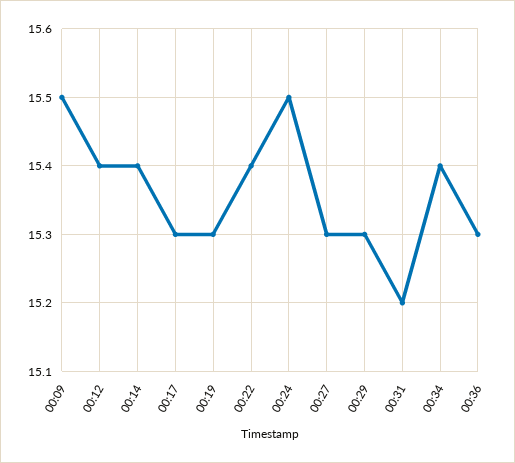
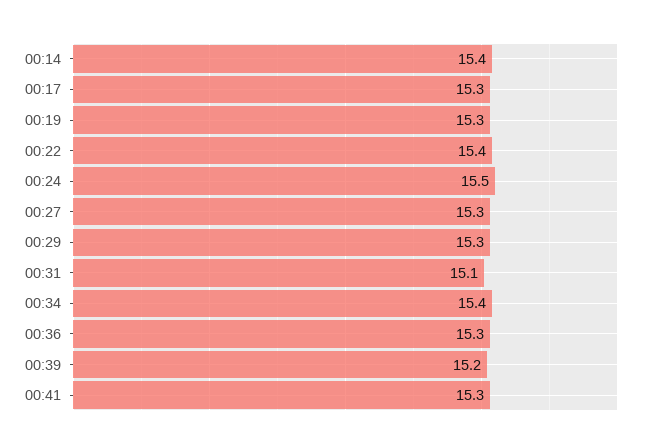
00:09: 15.5 -> none
00:12: 15.4 -> none
00:31: 15.2 -> 15.1
00:39: none -> 15.2
00:41: none -> 15.3

